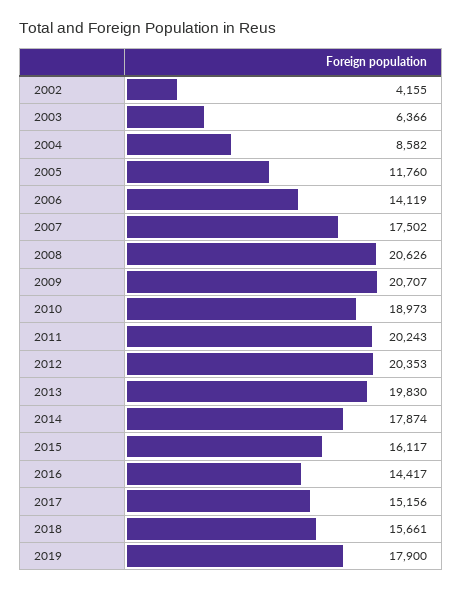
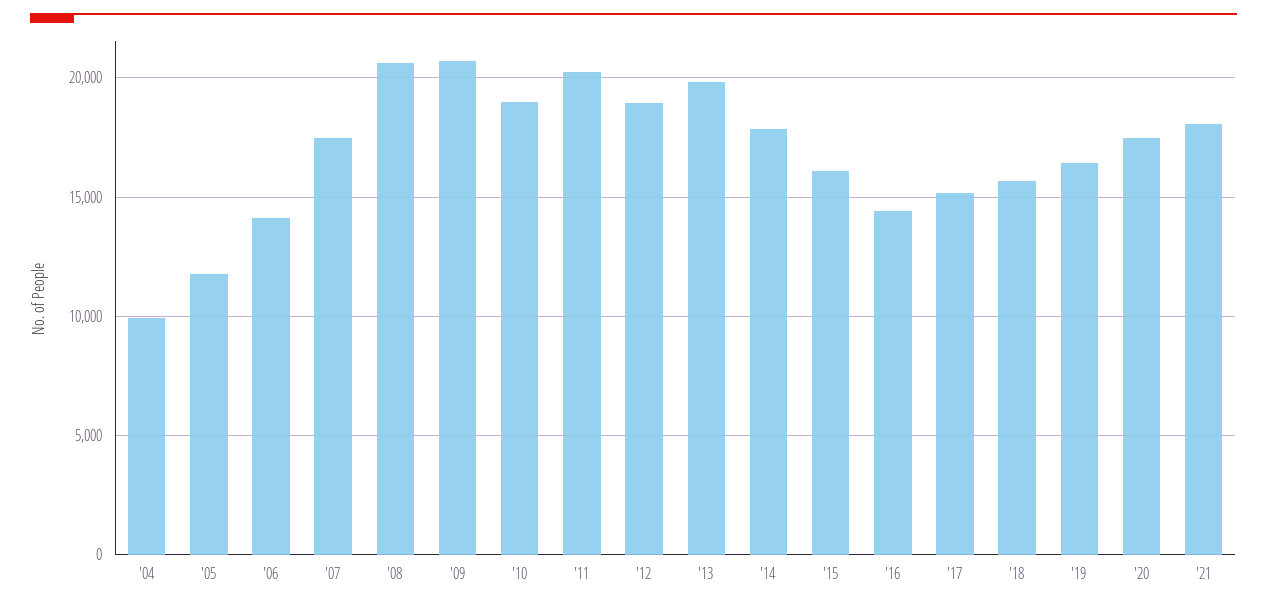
2002: 4155 -> none
2003: 6366 -> none
2004: 8582 -> 10000
2012: 20353 -> 19000
2019: 17900 -> 16500
'20: none -> 17500
'21: none -> 18000

